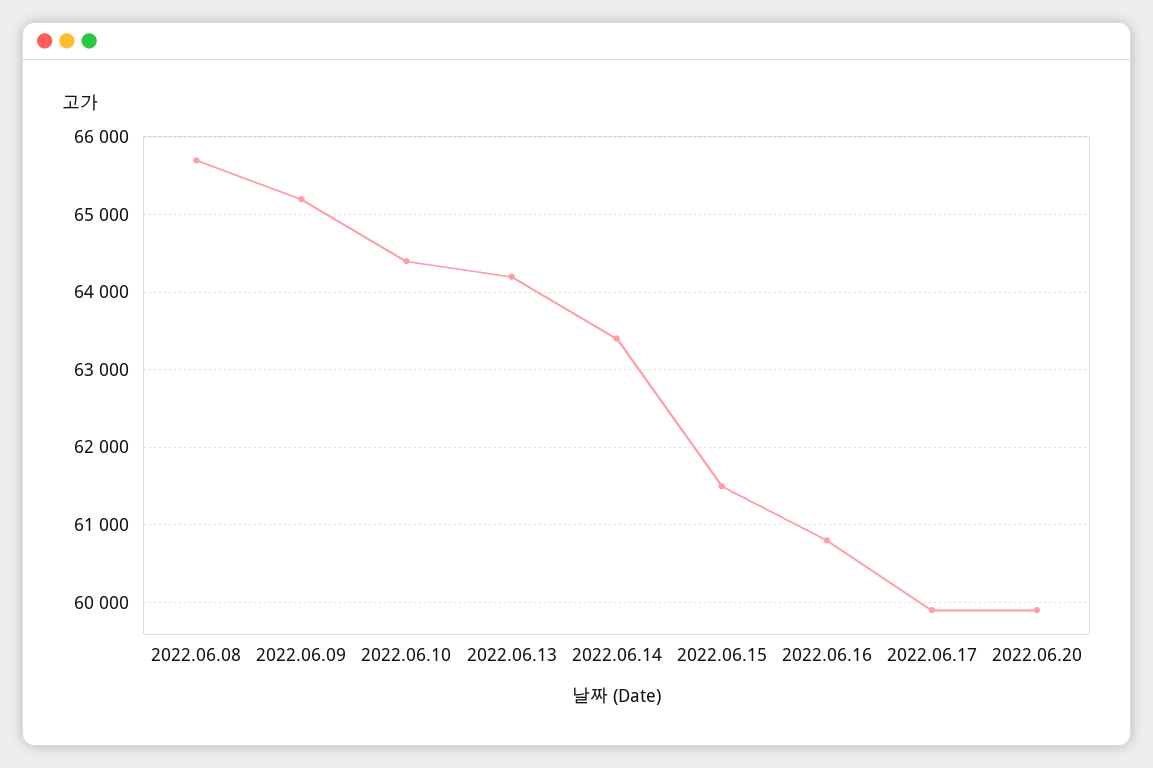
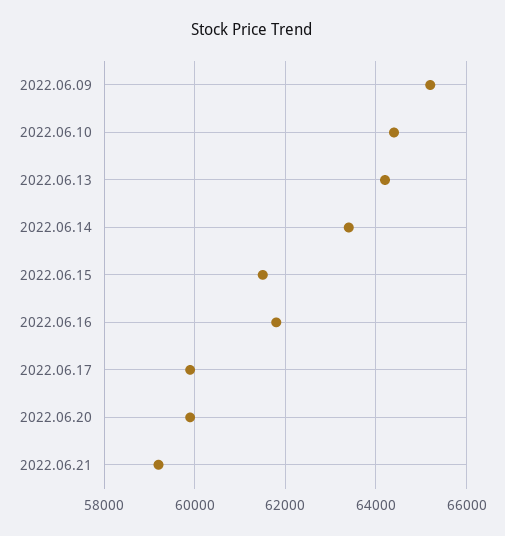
2022.06.08: 65700 -> none
2022.06.16: 60800 -> 61800
2022.06.21: none -> 59200

